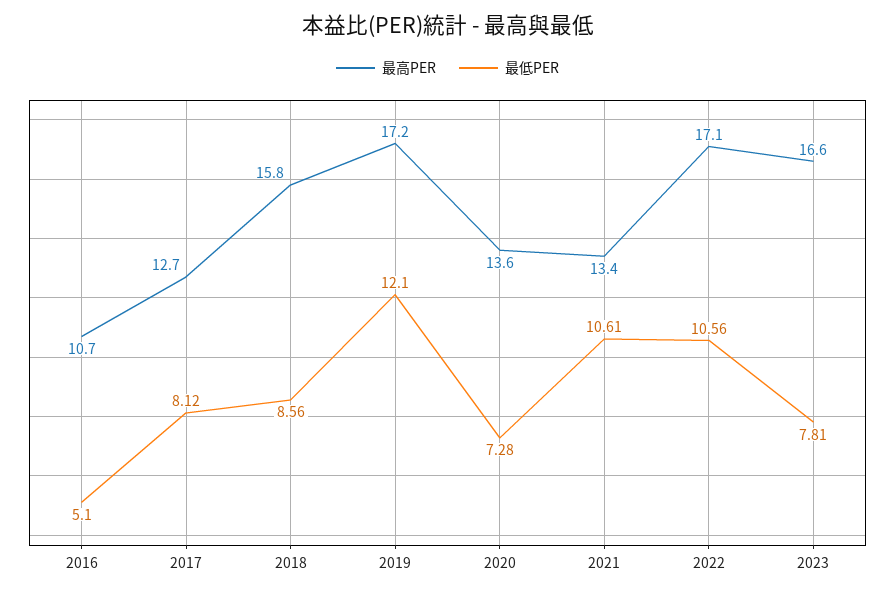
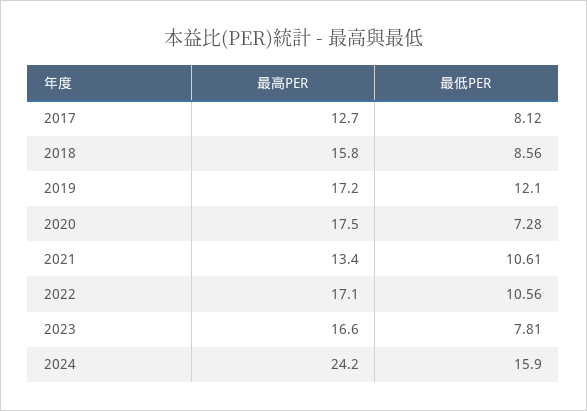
最高PER, 2016: 10.7 -> none
最低PER, 2016: 5.1 -> none
最高PER, 2020: 13.6 -> 17.5
最高PER, 2024: none -> 24.2
最低PER, 2024: none -> 15.9

